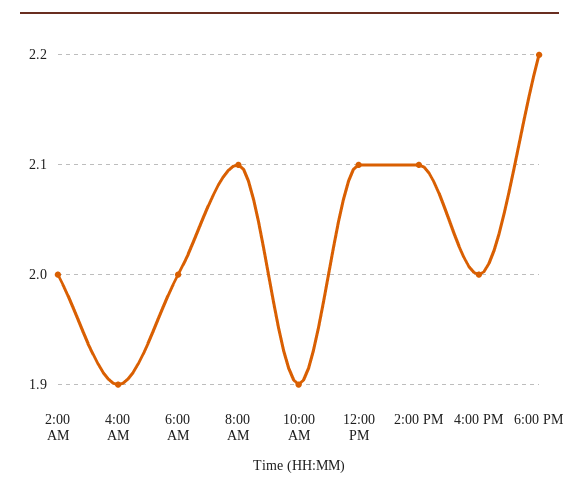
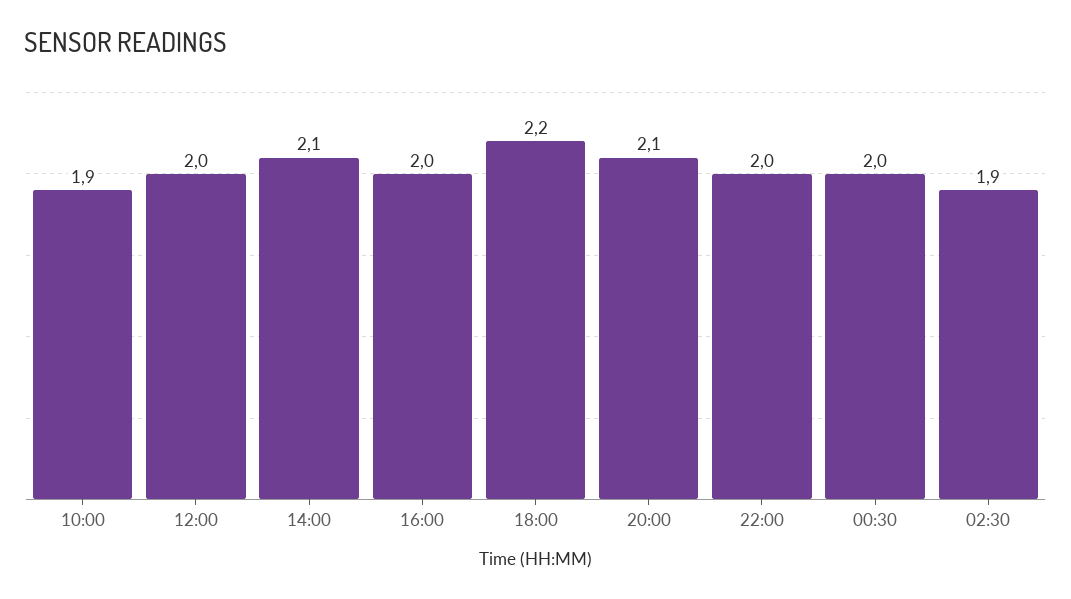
2:00 AM: 2 -> none
4:00 AM: 1.9 -> none
6:00 AM: 2 -> none
8:00 AM: 2.1 -> none
12:00 PM: 2.1 -> 2
20:00: none -> 2.1
22:00: none -> 2
00:30: none -> 2
02:30: none -> 1.9

